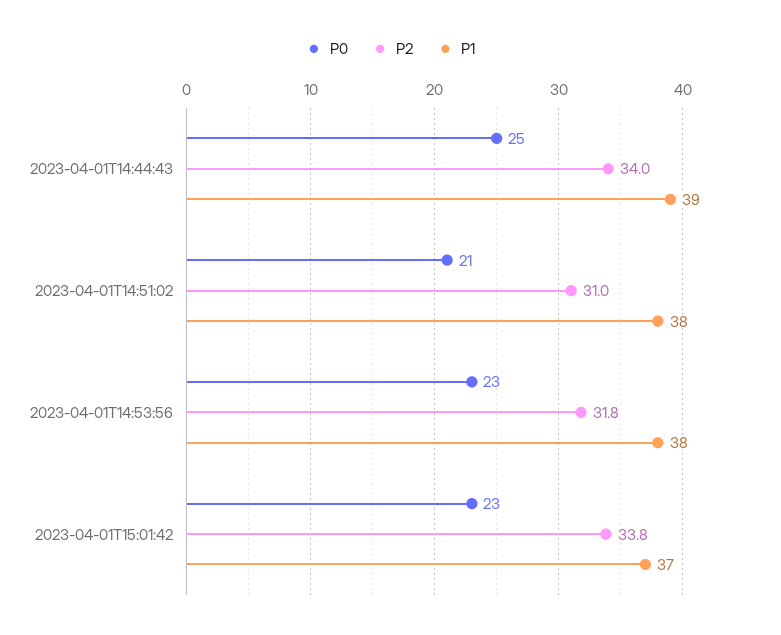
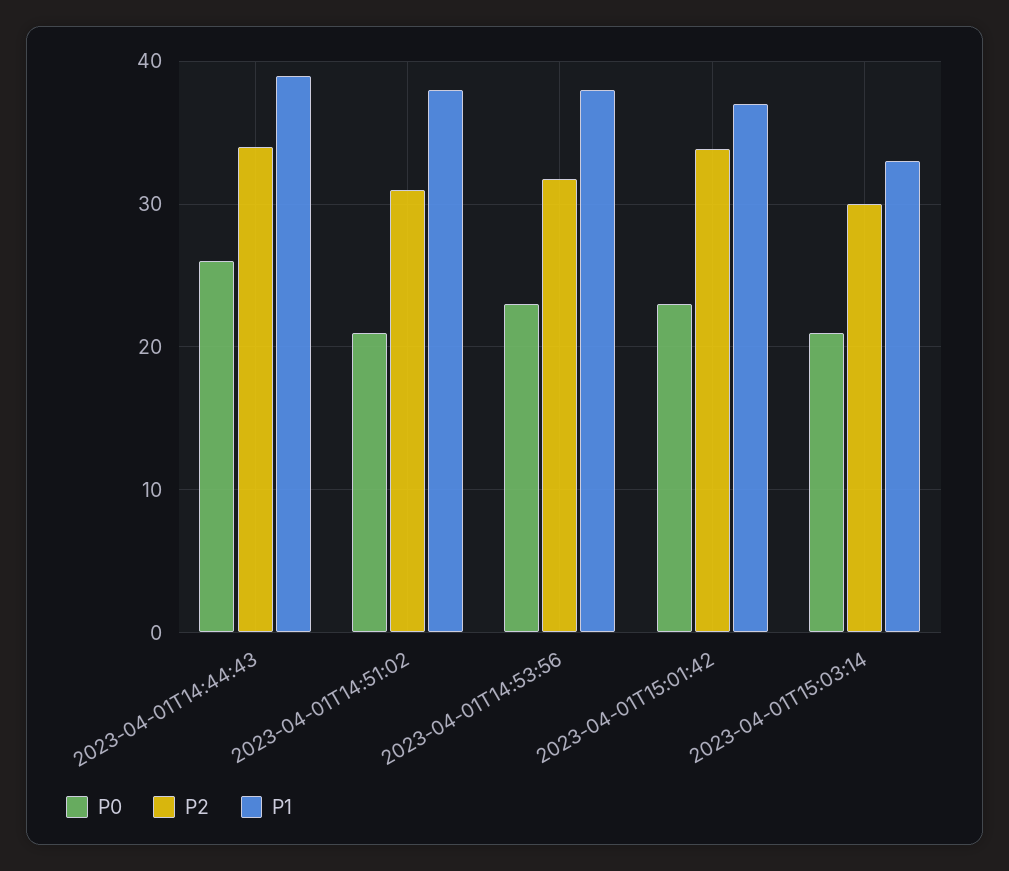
P0, 2023-04-01T14:44:43: 25 -> 26
P0, 2023-04-01T15:03:14: none -> 21
P2, 2023-04-01T15:03:14: none -> 30
P1, 2023-04-01T15:03:14: none -> 33

